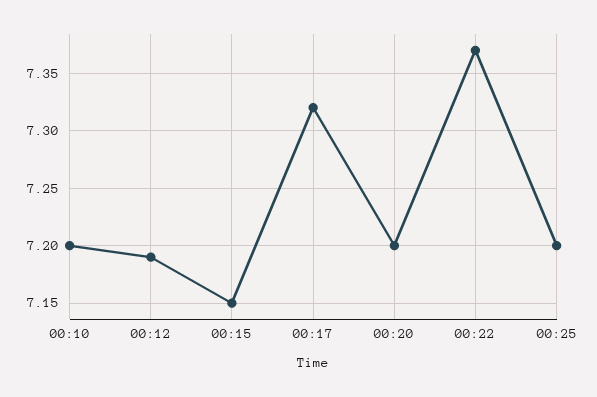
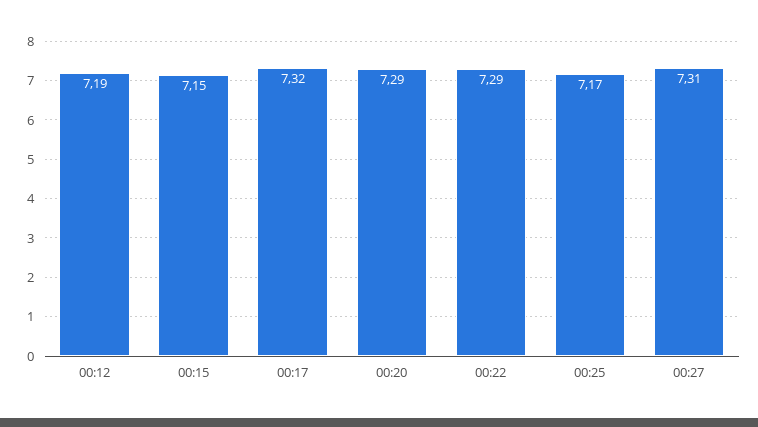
00:10: 7.2 -> none
00:20: 7.2 -> 7.29
00:22: 7.37 -> 7.29
00:25: 7.2 -> 7.17
00:27: none -> 7.31

